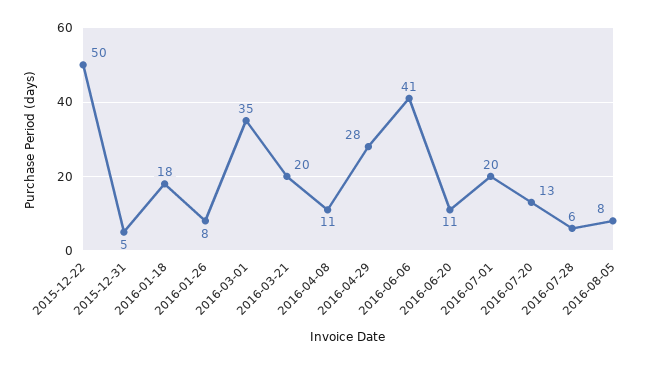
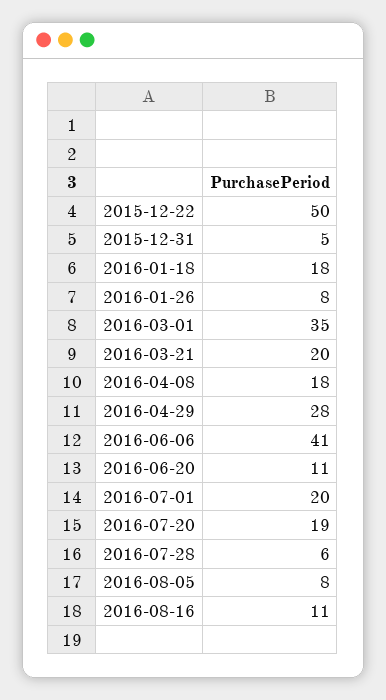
2016-04-08: 11 -> 18
2016-07-20: 13 -> 19
2016-08-16: none -> 11

